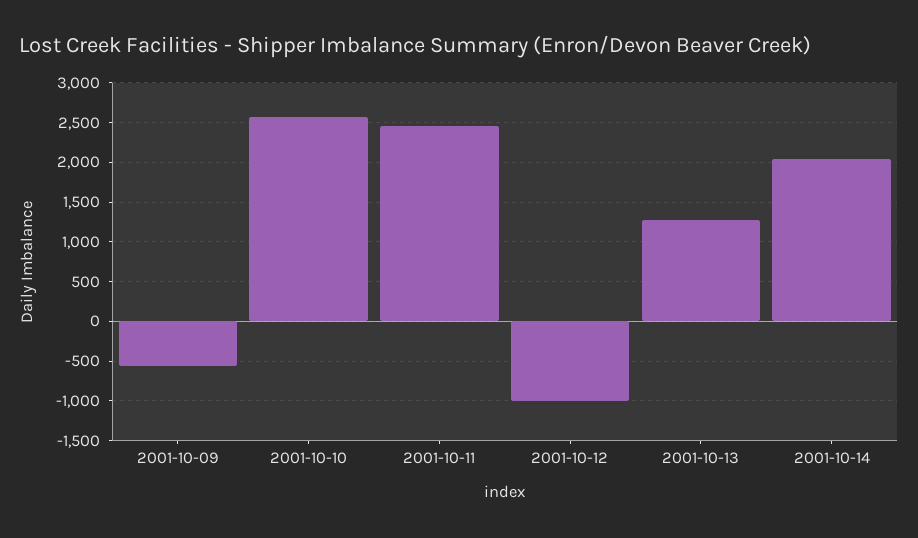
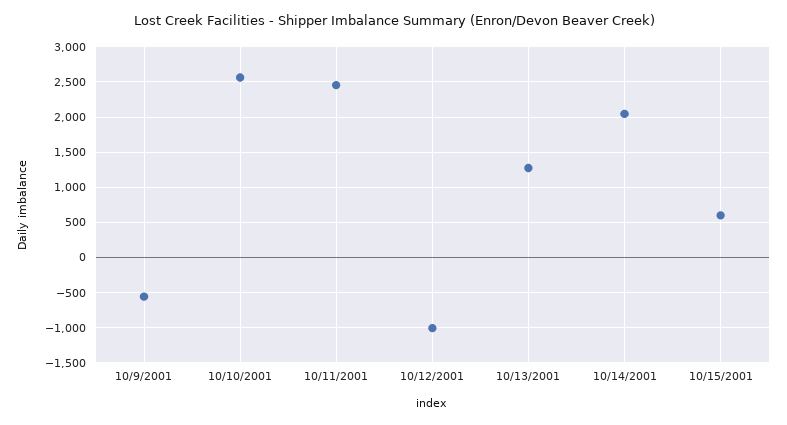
10/15/2001: none -> 600

